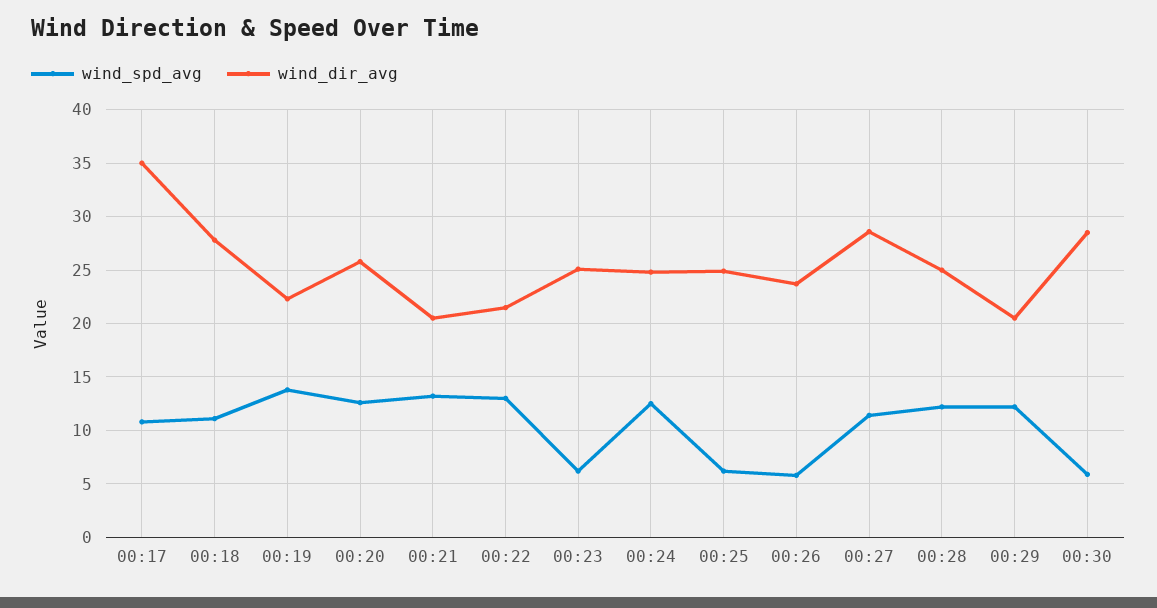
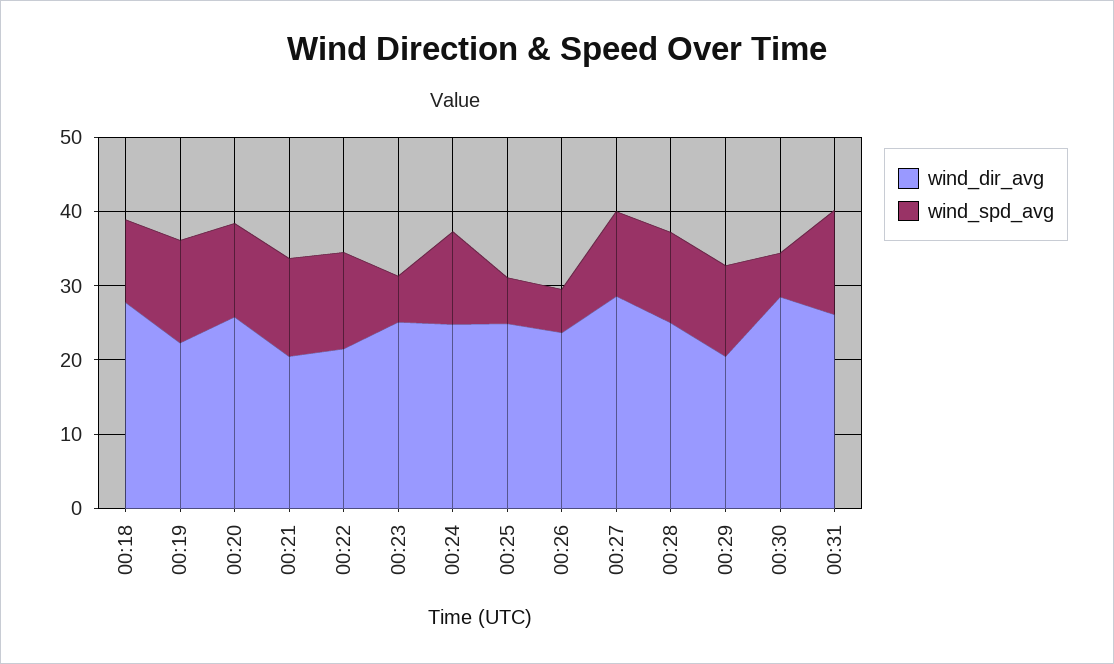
wind_spd_avg, 00:17: 11 -> none
wind_dir_avg, 00:17: 35 -> none
wind_dir_avg, 00:31: none -> 26
wind_spd_avg, 00:31: none -> 14

